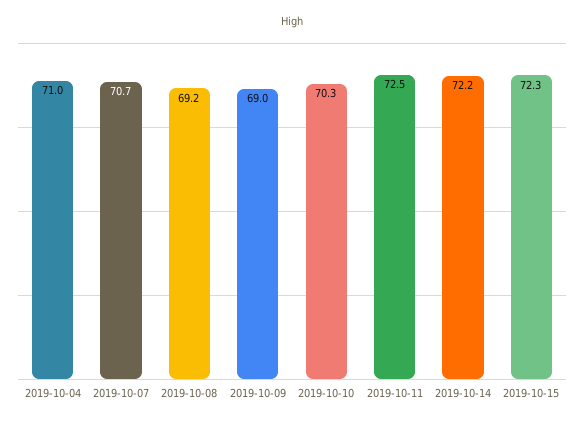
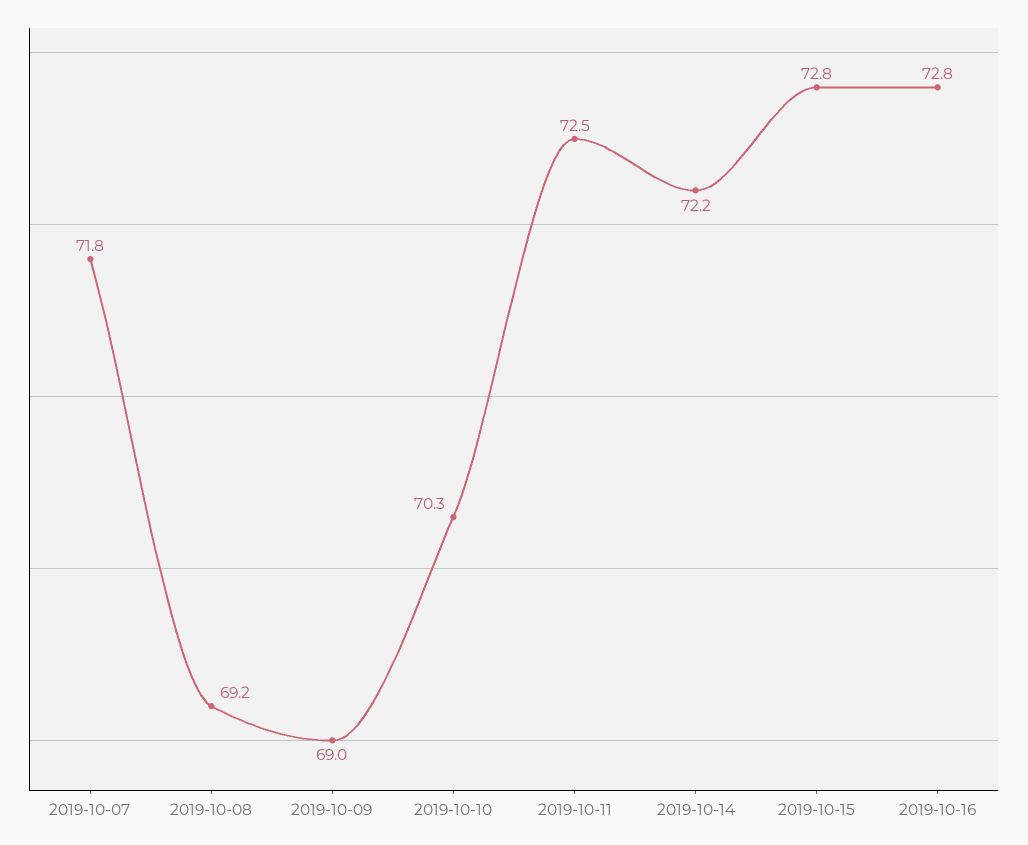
2019-10-04: 71 -> none
2019-10-07: 70.7 -> 71.8
2019-10-15: 72.3 -> 72.8
2019-10-16: none -> 72.8

